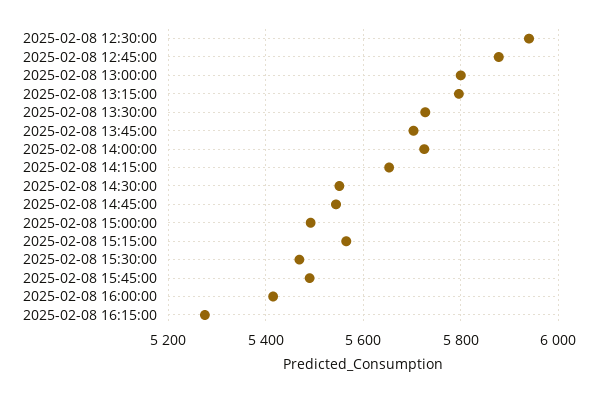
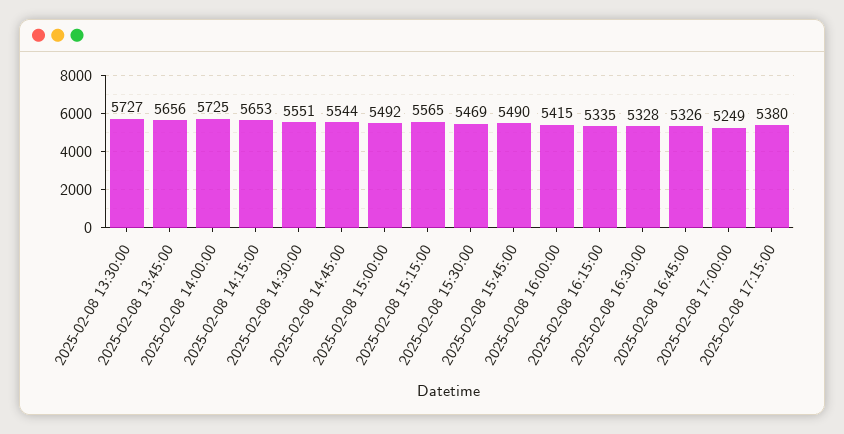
2025-02-08 12:30:00: 5940 -> none
2025-02-08 12:45:00: 5880 -> none
2025-02-08 13:00:00: 5800 -> none
2025-02-08 13:15:00: 5800 -> none
2025-02-08 13:45:00: 5700 -> 5656
2025-02-08 16:15:00: 5280 -> 5335
2025-02-08 16:30:00: none -> 5328
2025-02-08 16:45:00: none -> 5326
2025-02-08 17:00:00: none -> 5249
2025-02-08 17:15:00: none -> 5380

